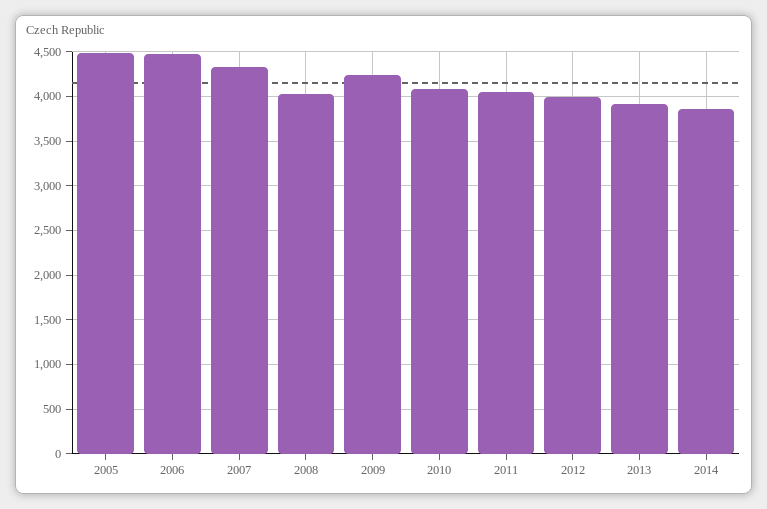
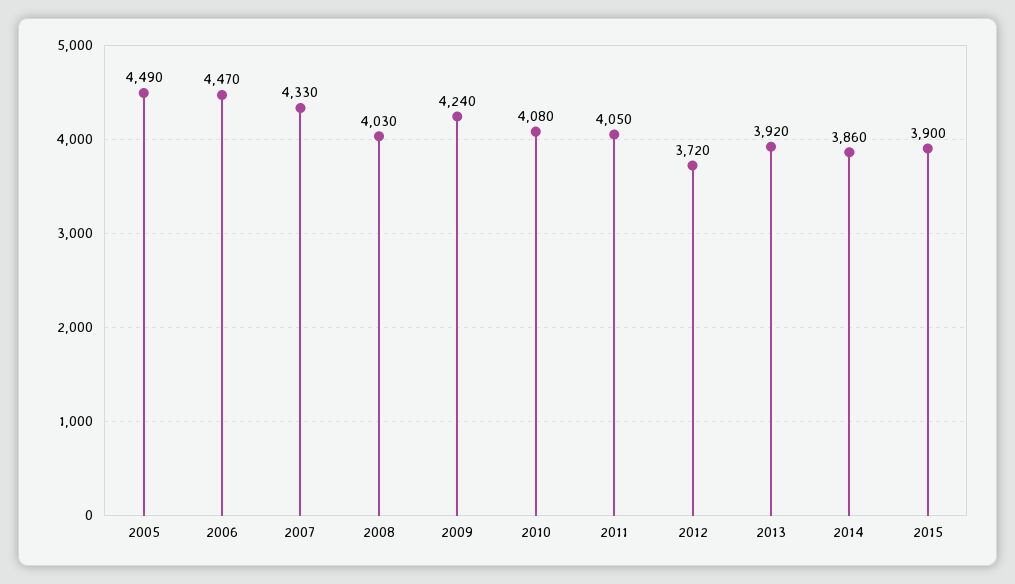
2012: 4000 -> 3720
2015: none -> 3900

